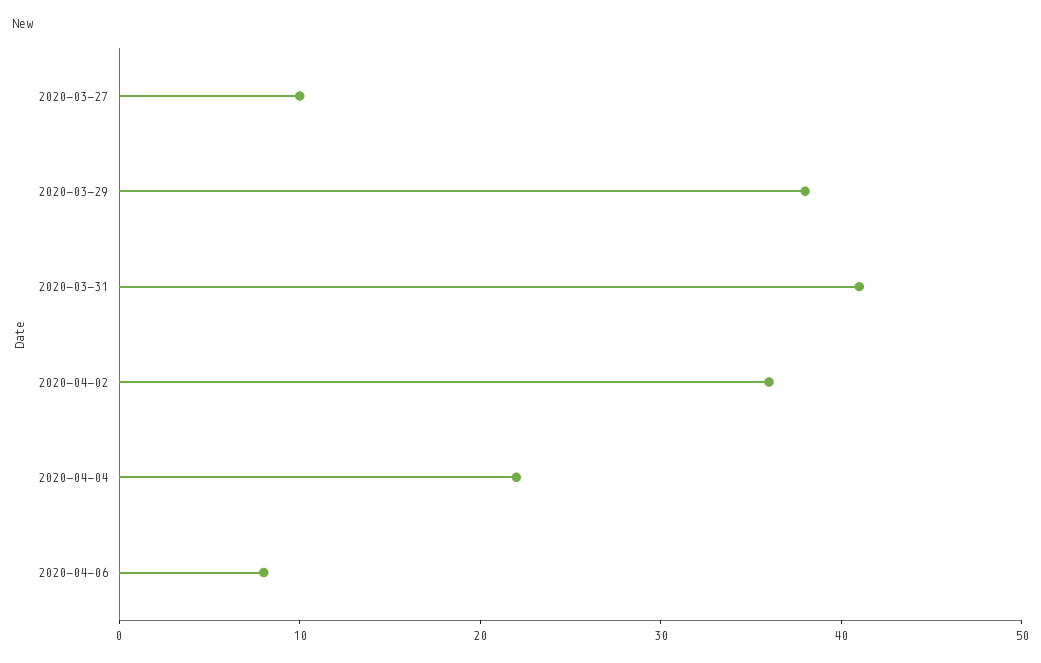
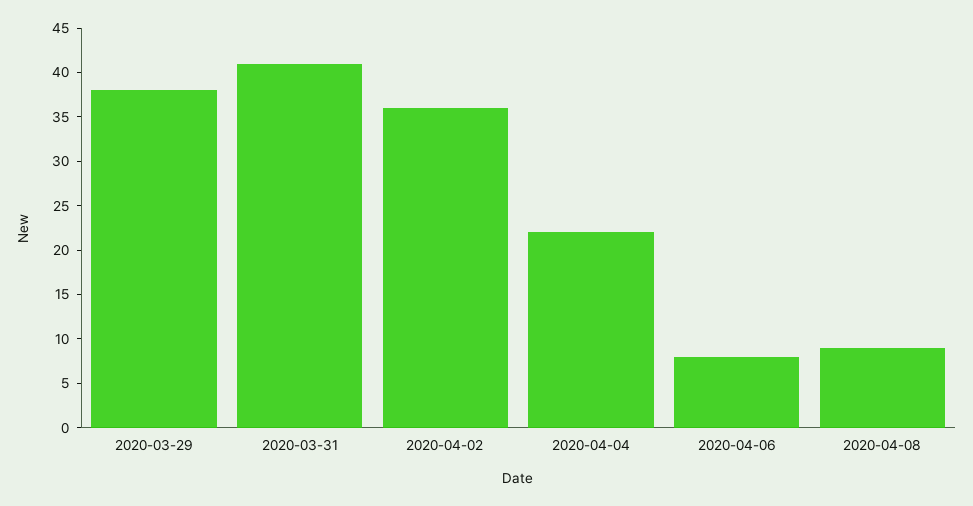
2020-03-27: 10 -> none
2020-04-08: none -> 9

